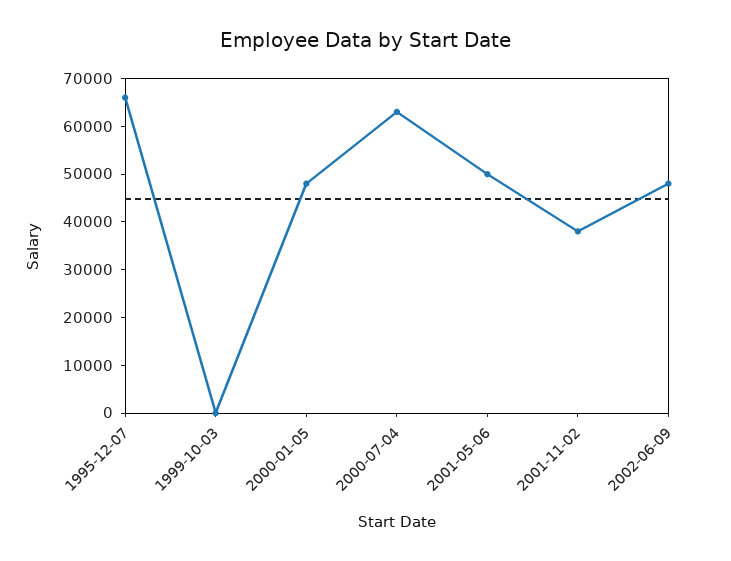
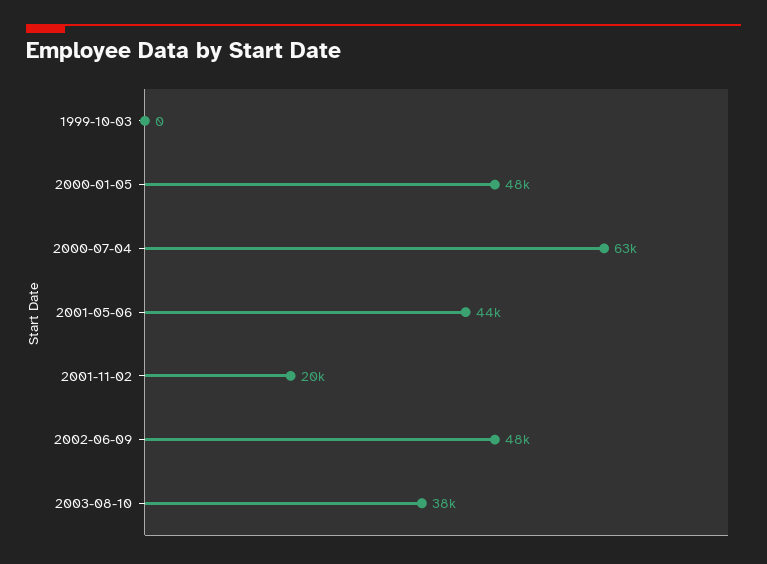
1995-12-07: 66000 -> none
2001-05-06: 50000 -> 44000
2001-11-02: 38000 -> 20000
2003-08-10: none -> 38000

